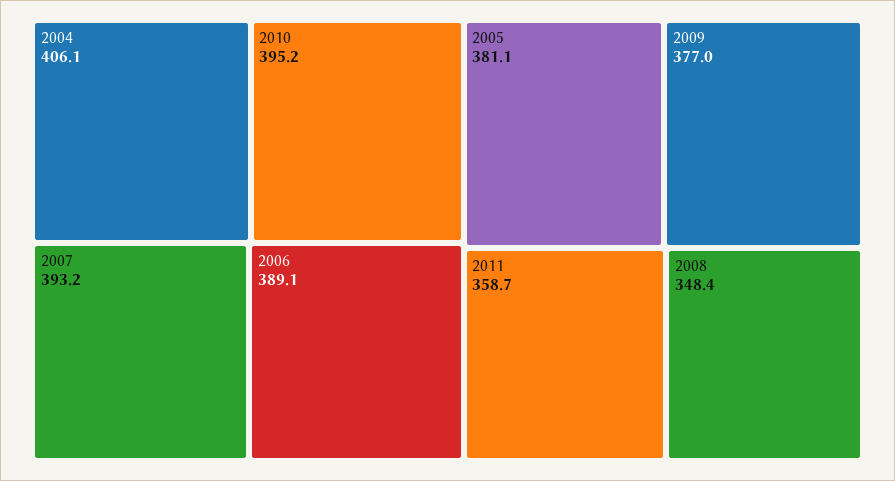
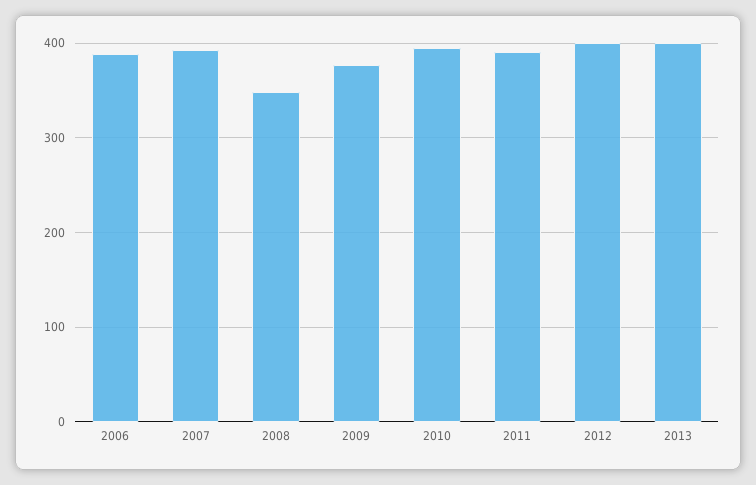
2004: 406.1 -> none
2005: 381.1 -> none
2011: 358.7 -> 390
2012: none -> 400
2013: none -> 400

